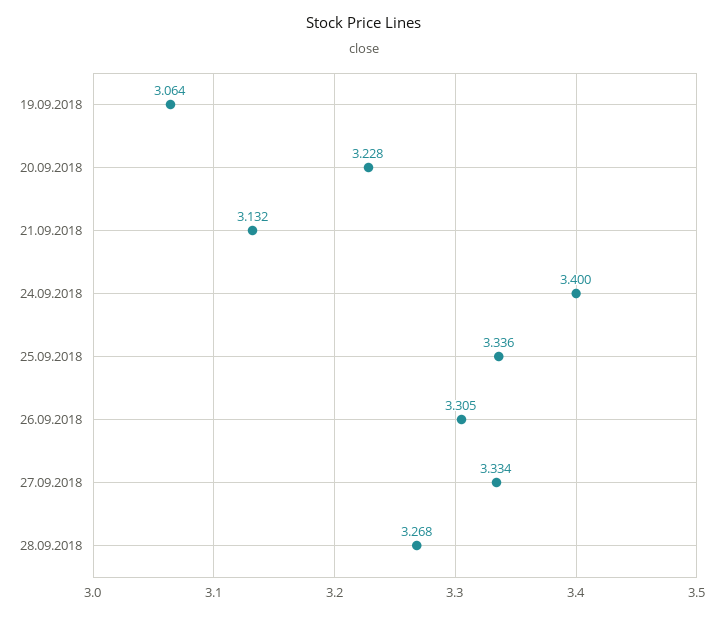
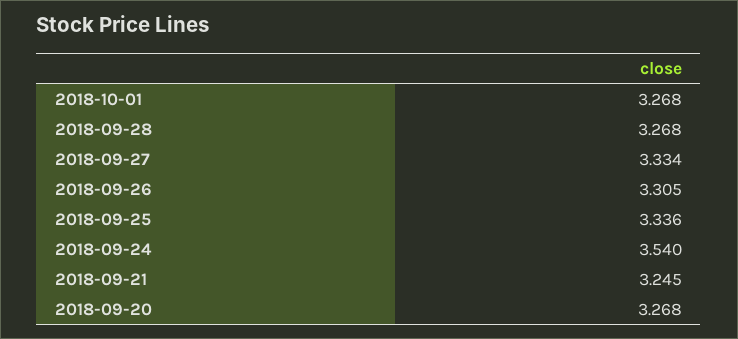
19.09.2018: 3.064 -> none
20.09.2018: 3.228 -> 3.268
21.09.2018: 3.132 -> 3.245
24.09.2018: 3.4 -> 3.54
2018-10-01: none -> 3.268

